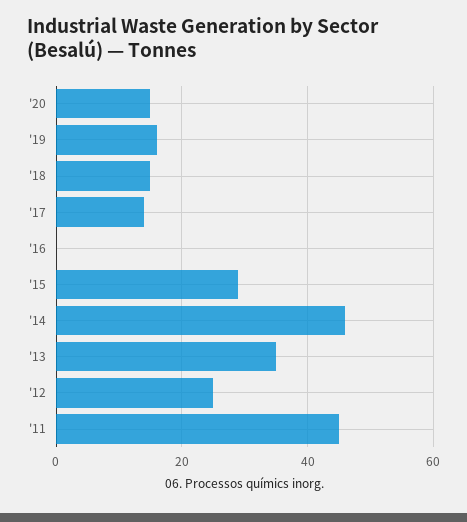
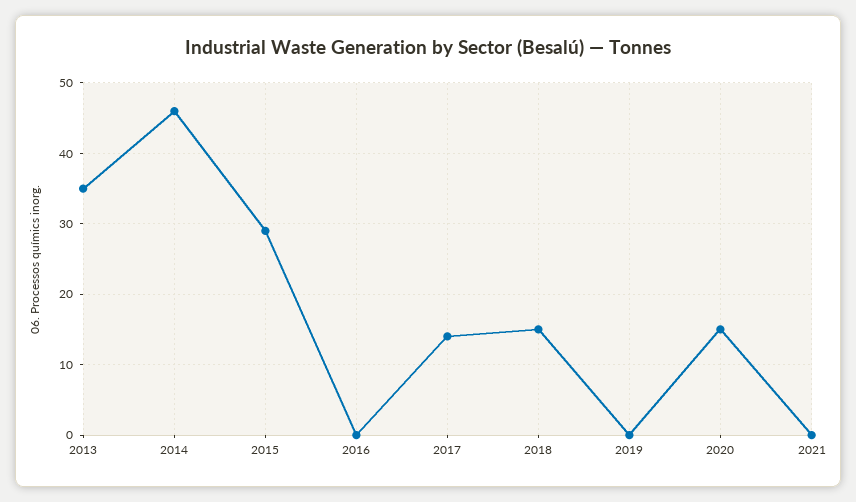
'19: 15 -> 0
'12: 25 -> none
'11: 45 -> none
2021: none -> 0

